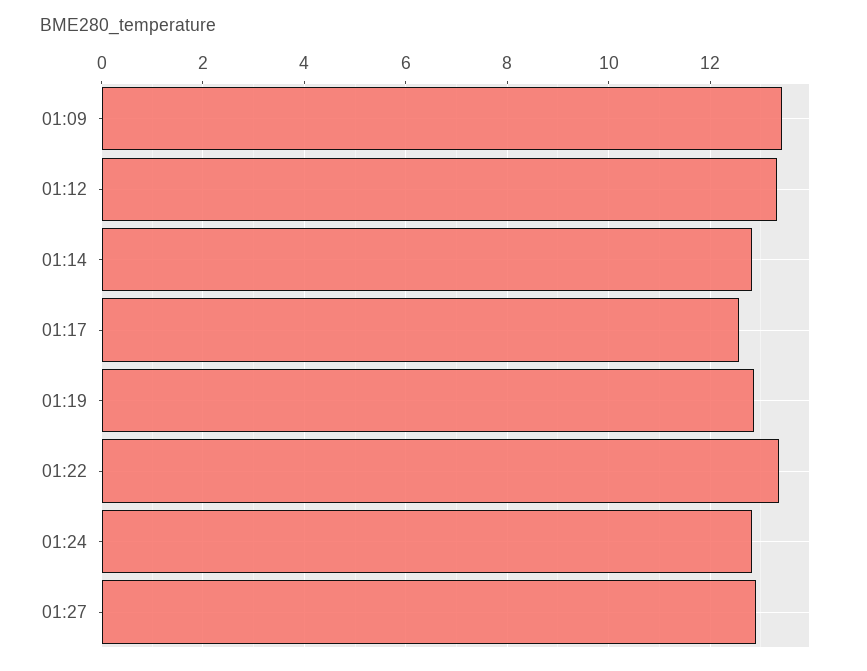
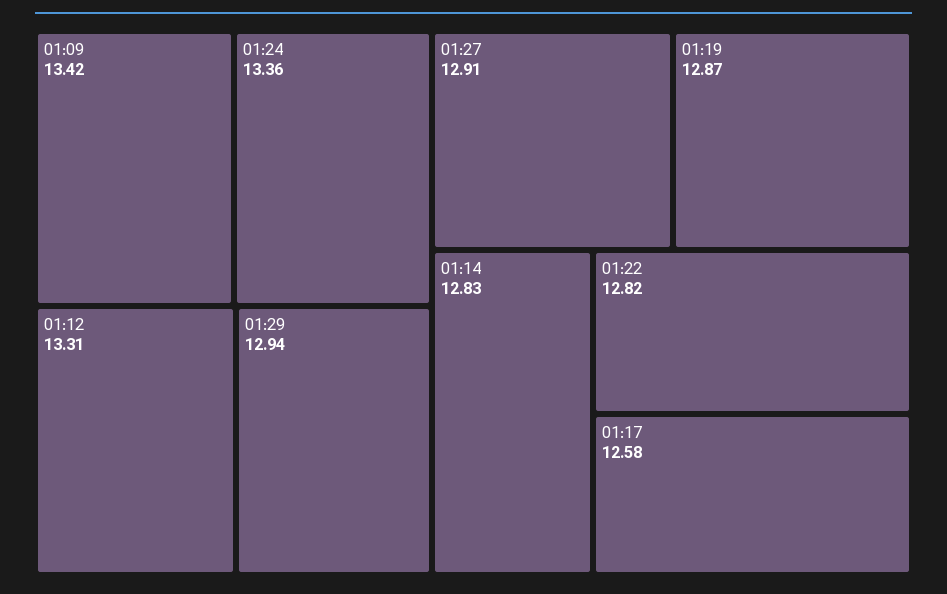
01:22: 13.4 -> 12.82
01:24: 12.8 -> 13.36
01:29: none -> 12.94

